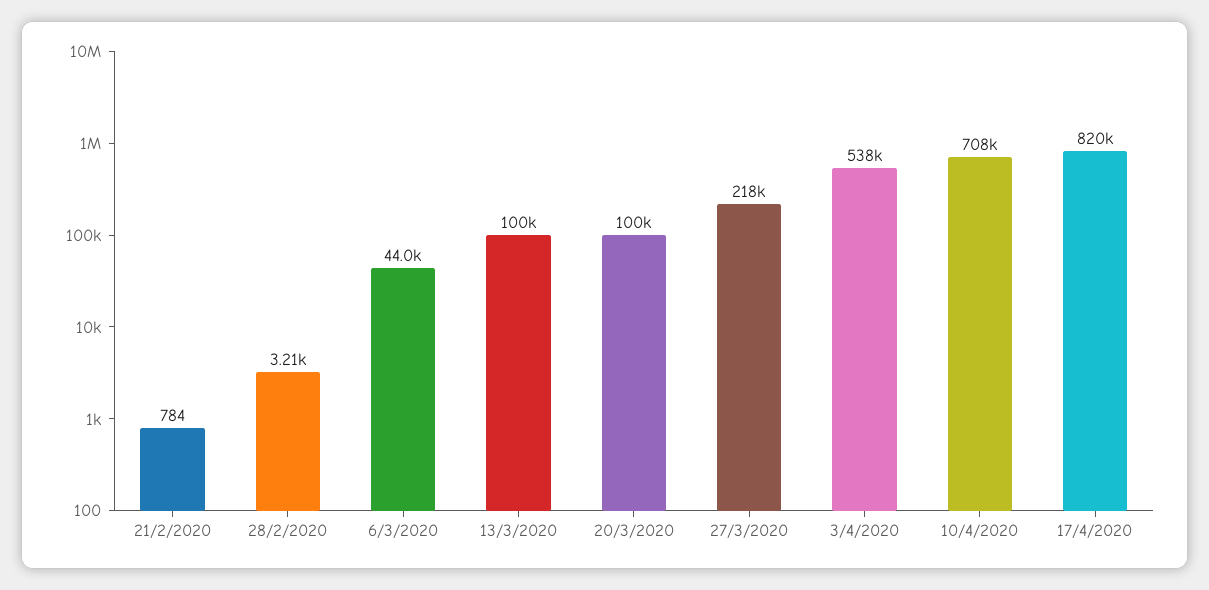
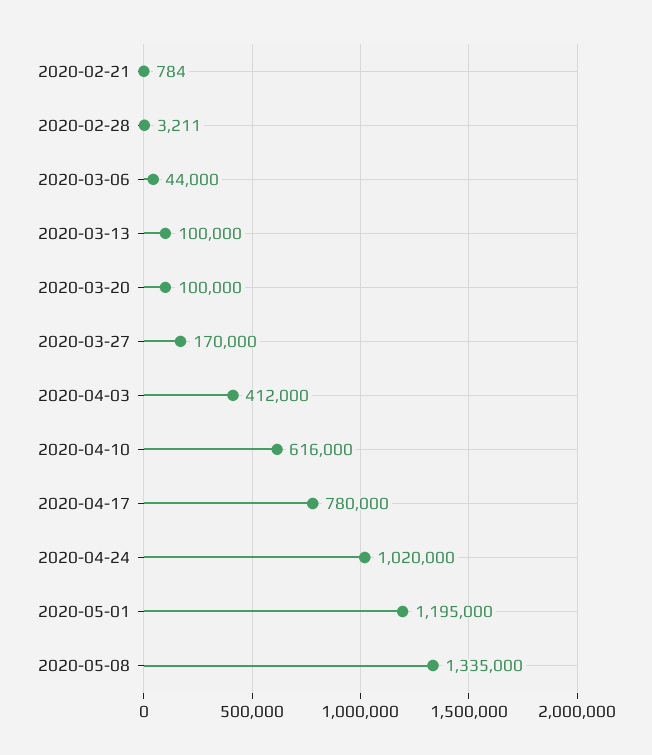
27/3/2020: 218000 -> 170000
3/4/2020: 538000 -> 412000
10/4/2020: 708000 -> 616000
17/4/2020: 820000 -> 780000
2020-04-24: none -> 1020000
2020-05-01: none -> 1195000
2020-05-08: none -> 1335000

